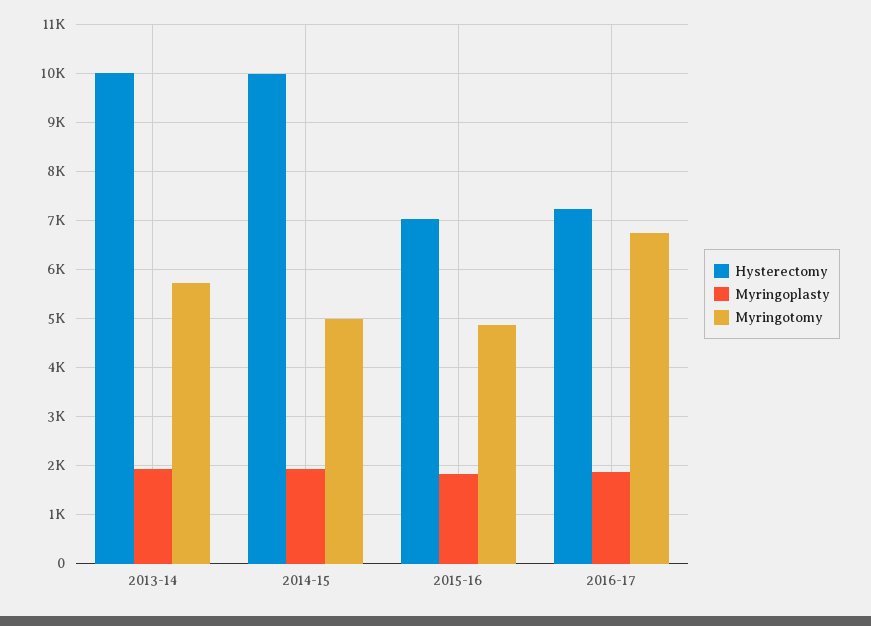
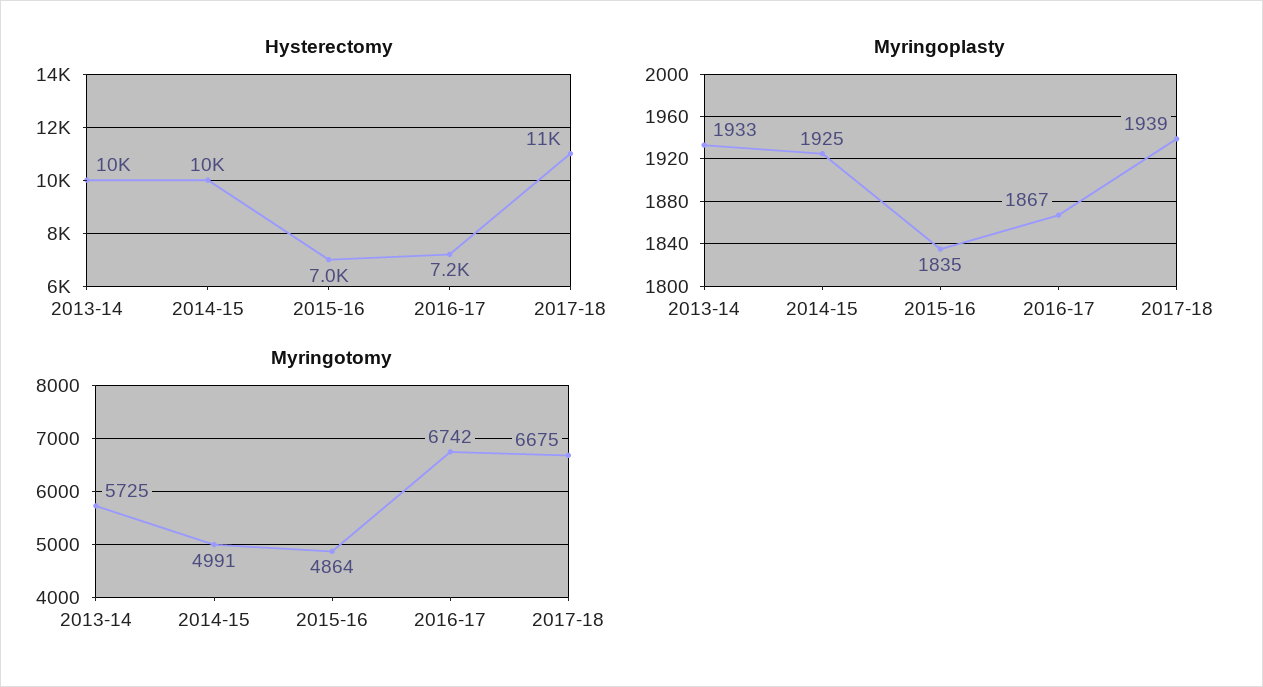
Hysterectomy, 2017-18: none -> 11000
Myringoplasty, 2017-18: none -> 1939
Myringotomy, 2017-18: none -> 6675

